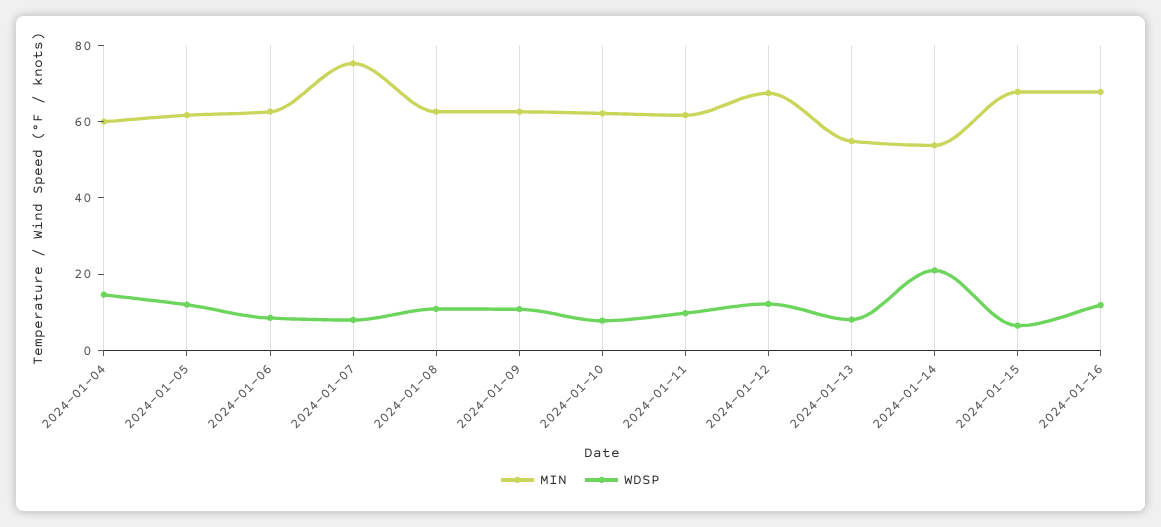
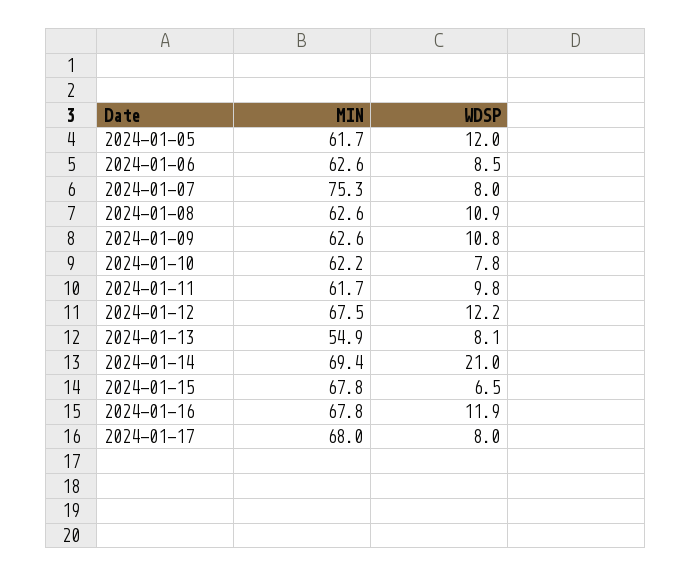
MIN, 2024-01-04: 60 -> none
WDSP, 2024-01-04: 15 -> none
MIN, 2024-01-14: 55 -> 69.4
MIN, 2024-01-17: none -> 68
WDSP, 2024-01-17: none -> 8

